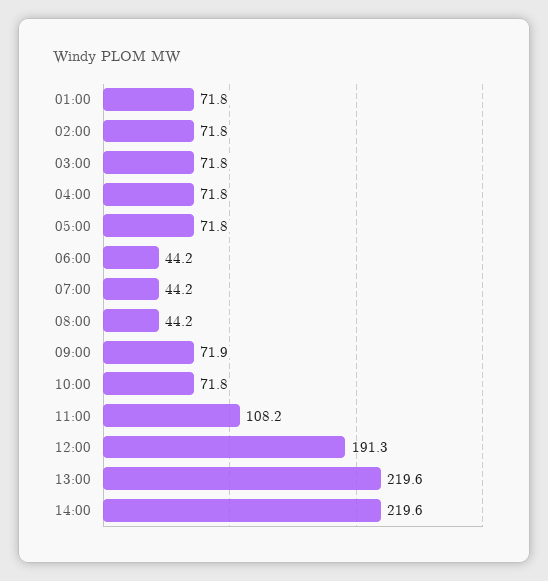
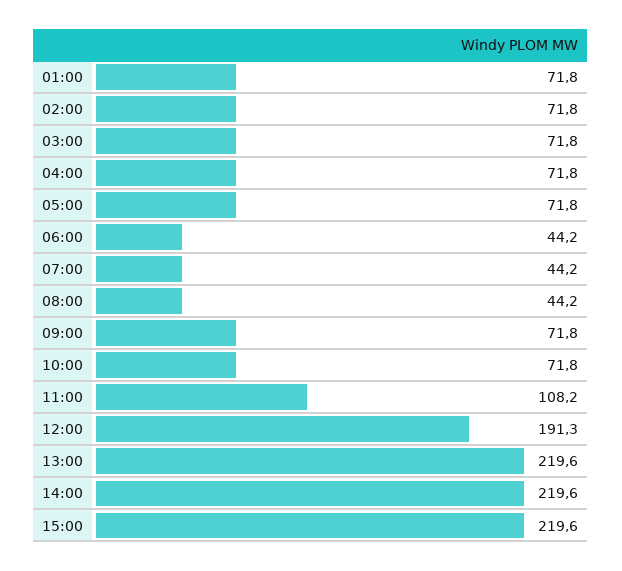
09:00: 71.9 -> 71.8
15:00: none -> 219.6

